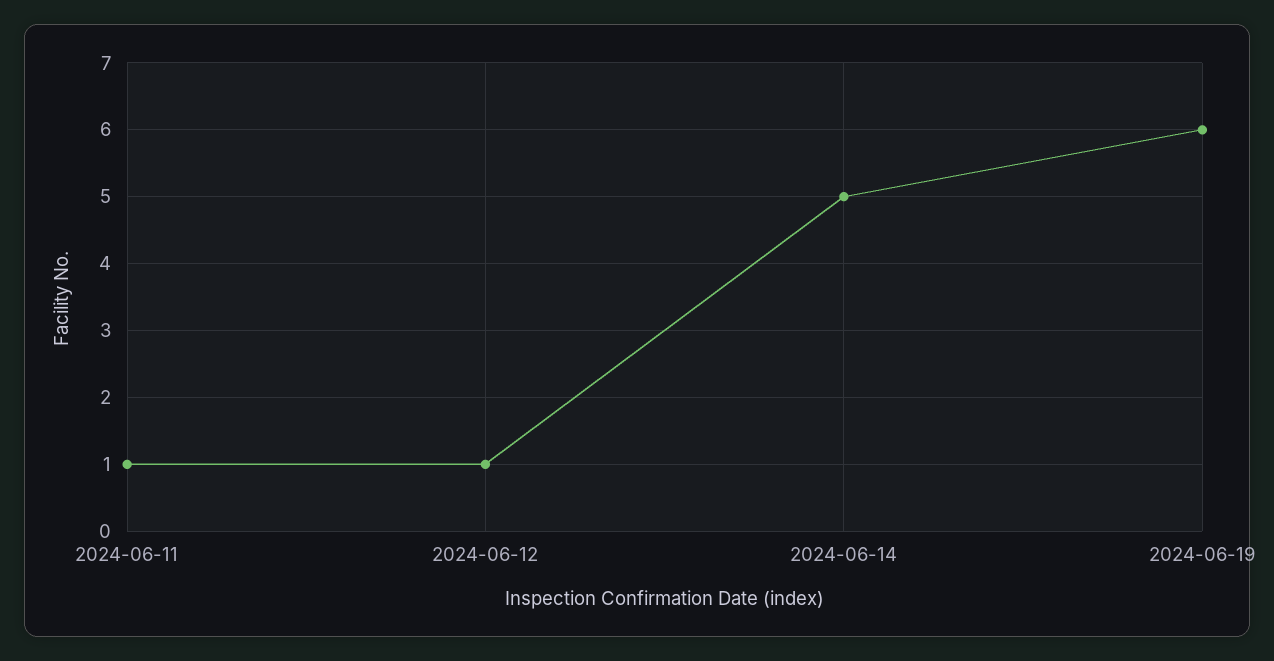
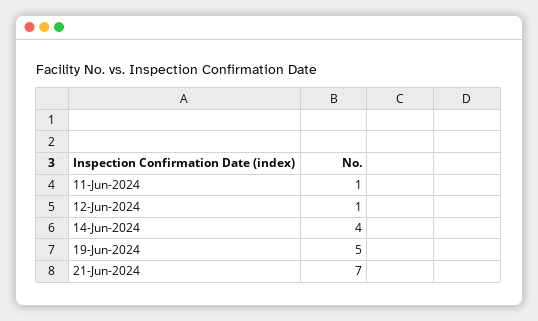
2024-06-14: 5 -> 4
2024-06-19: 6 -> 5
21-Jun-2024: none -> 7

